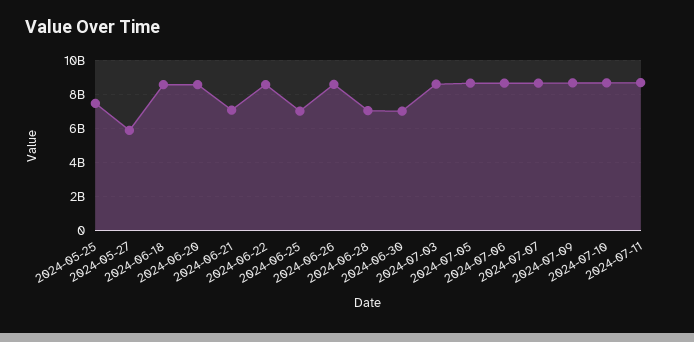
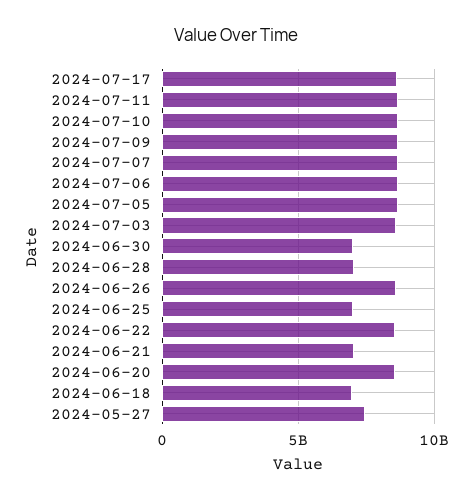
2024-05-25: 7500000000 -> none
2024-05-27: 6000000000 -> 7500000000
2024-06-18: 8500000000 -> 7000000000
2024-07-17: none -> 8500000000

